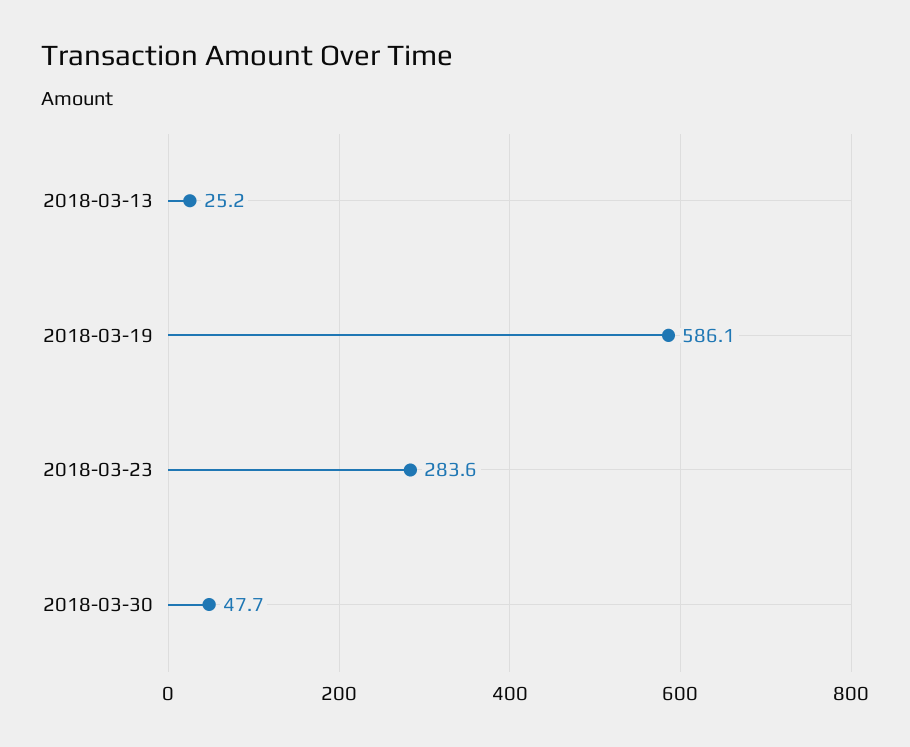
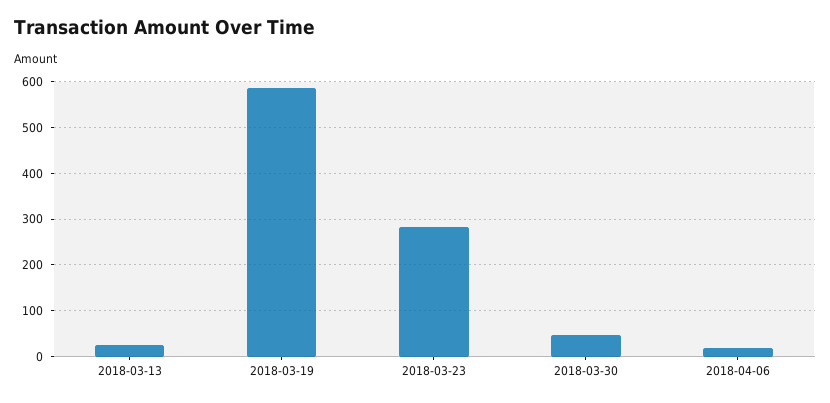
2018-04-06: none -> 20

